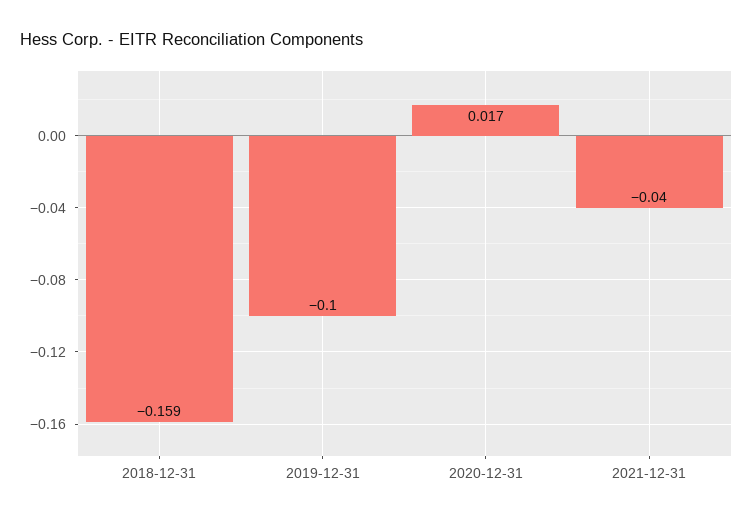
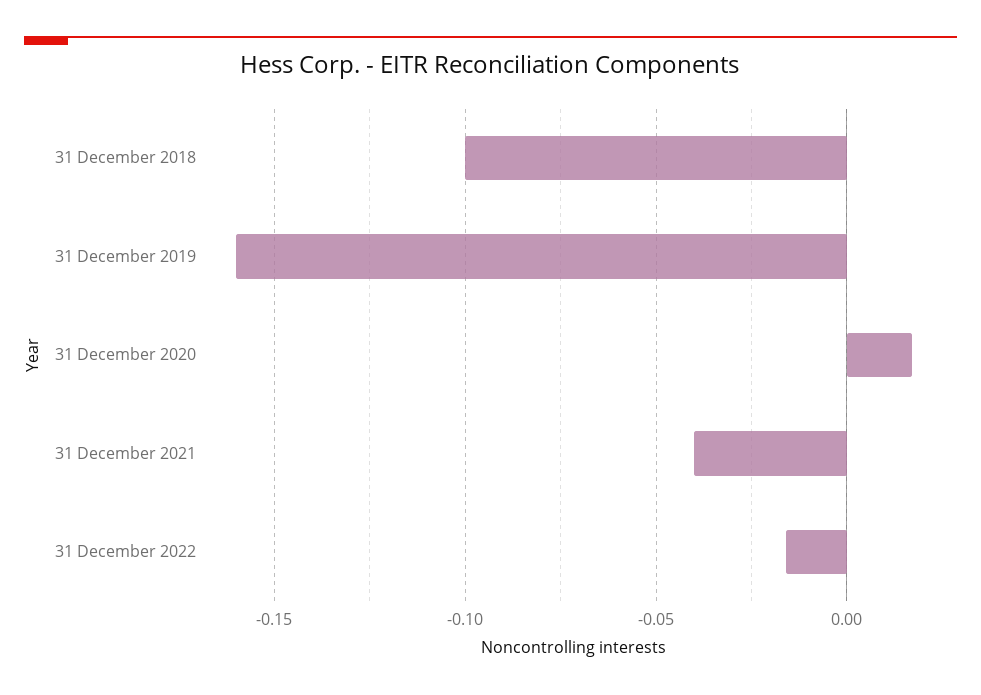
2018-12-31: -0.159 -> -0.1
2019-12-31: -0.1 -> -0.16
31 December 2022: none -> -0.015

